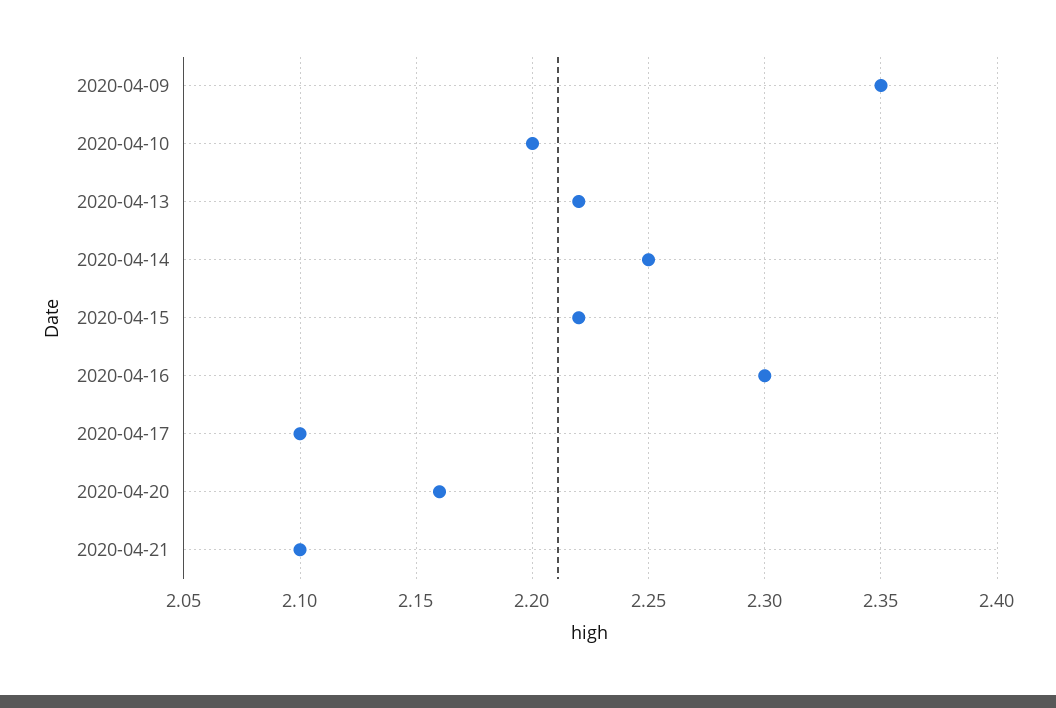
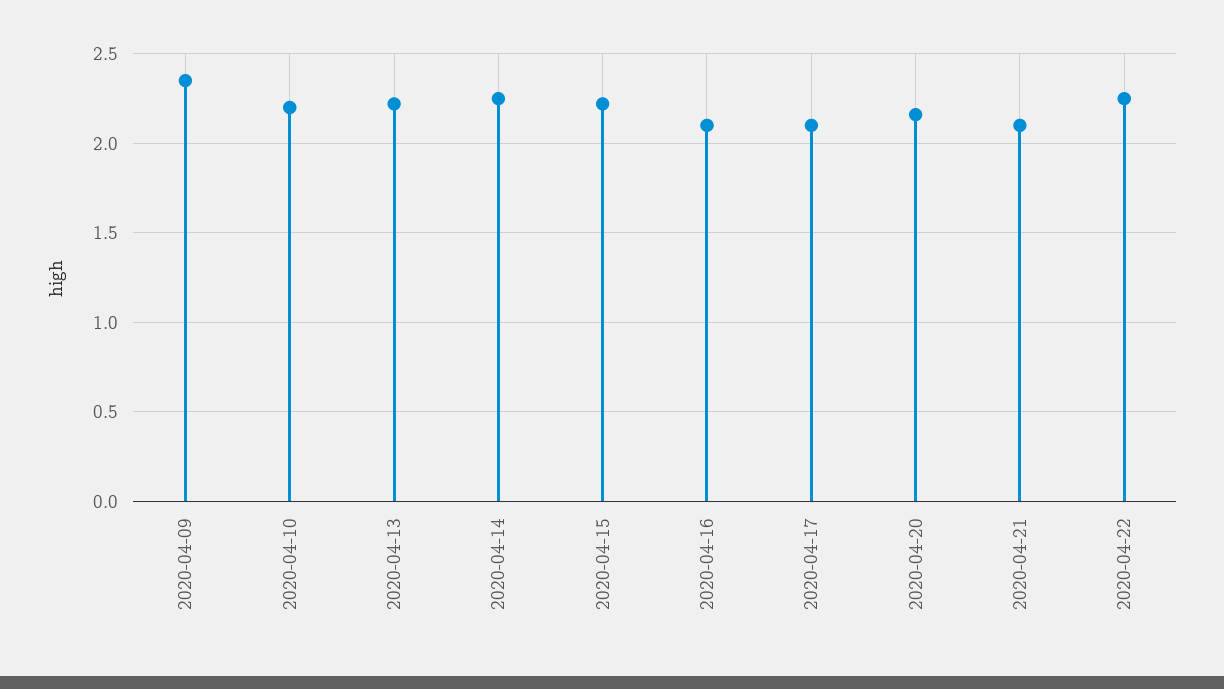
2020-04-16: 2.3 -> 2.1
2020-04-22: none -> 2.25

